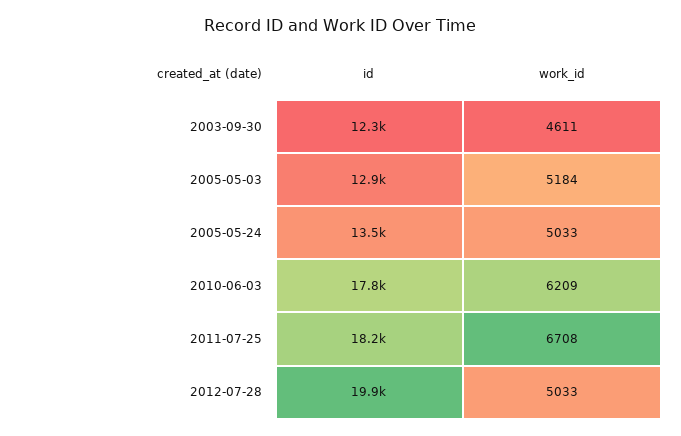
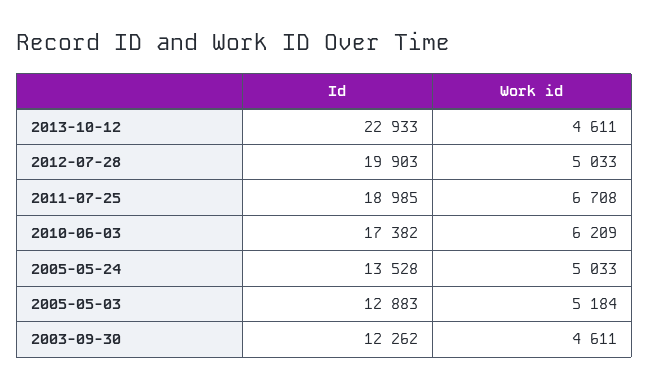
id, 2010-06-03: 17800 -> 17382
id, 2011-07-25: 18200 -> 18985
id, 2013-10-12: none -> 22933
work_id, 2013-10-12: none -> 4611

